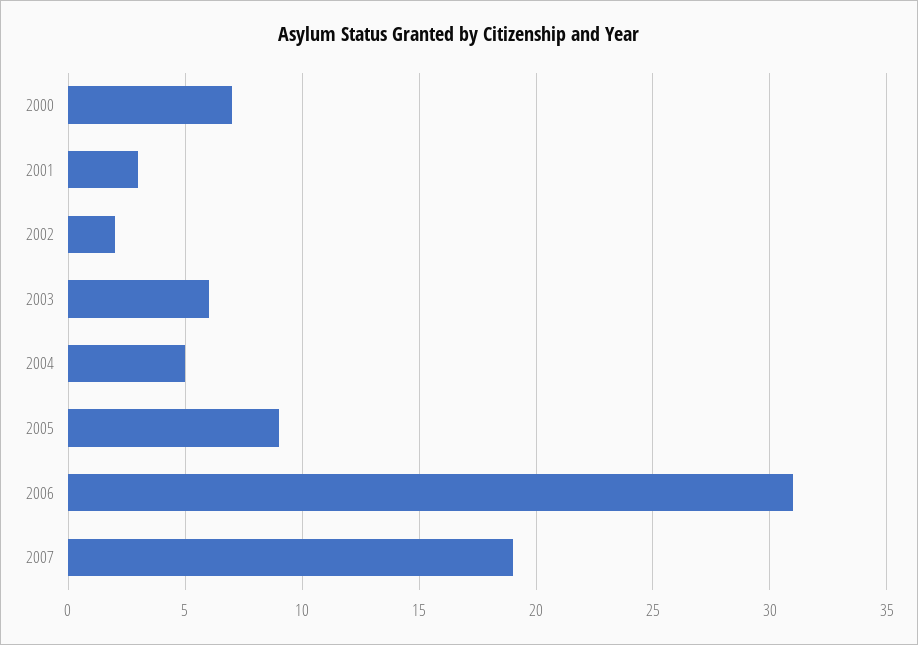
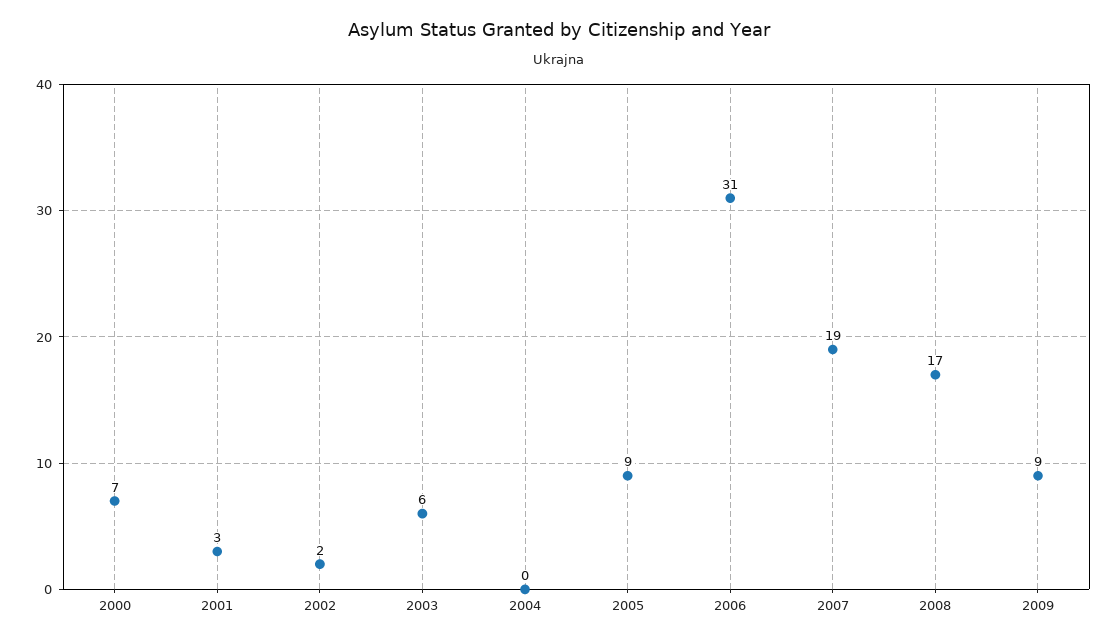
2004: 5 -> 0
2008: none -> 17
2009: none -> 9

